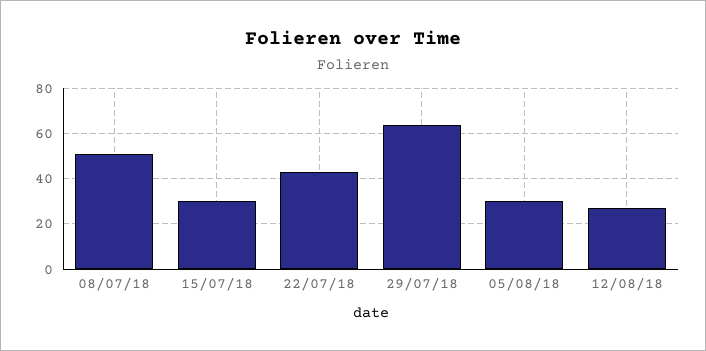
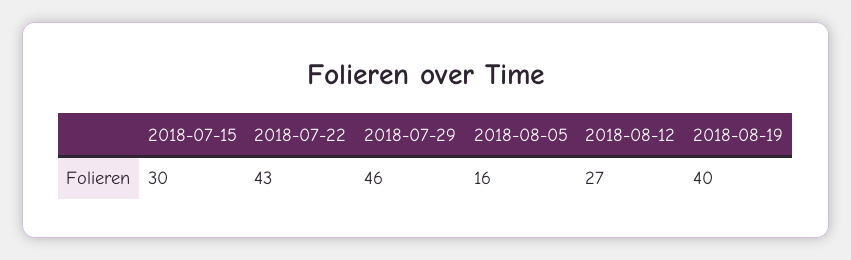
08/07/18: 50 -> none
29/07/18: 65 -> 46
05/08/18: 30 -> 16
2018-08-19: none -> 40

